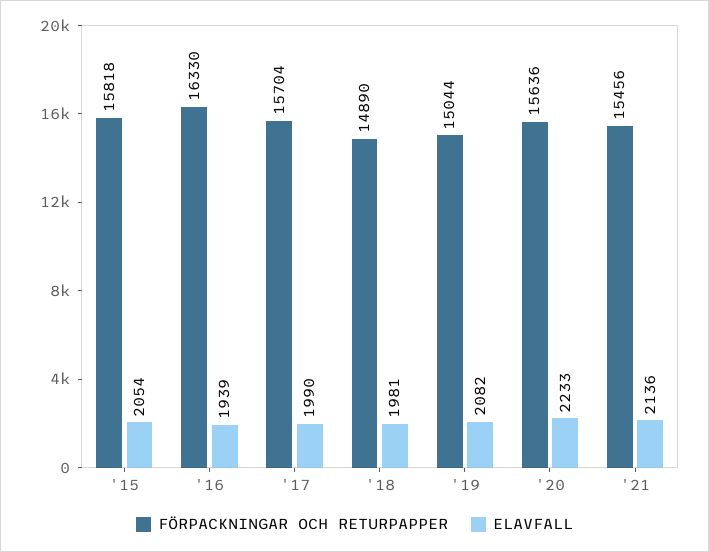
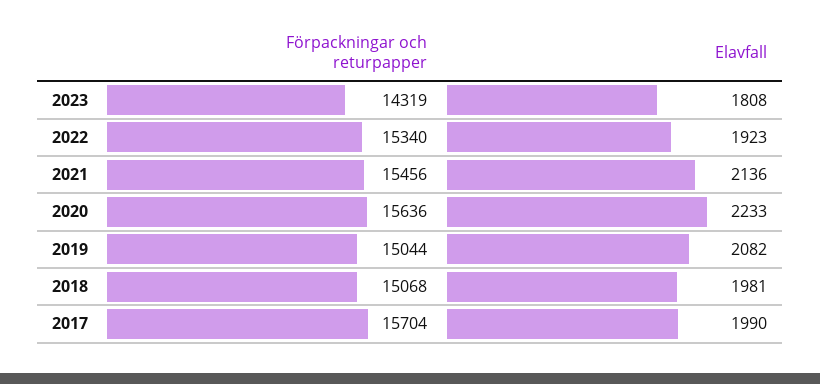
FÖRPACKNINGAR OCH RETURPAPPER, '15: 15818 -> none
ELAVFALL, '15: 2054 -> none
FÖRPACKNINGAR OCH RETURPAPPER, '16: 16330 -> none
ELAVFALL, '16: 1939 -> none
FÖRPACKNINGAR OCH RETURPAPPER, '18: 14890 -> 15068
FÖRPACKNINGAR OCH RETURPAPPER, 2023: none -> 14319
ELAVFALL, 2023: none -> 1808
FÖRPACKNINGAR OCH RETURPAPPER, 2022: none -> 15340
ELAVFALL, 2022: none -> 1923

